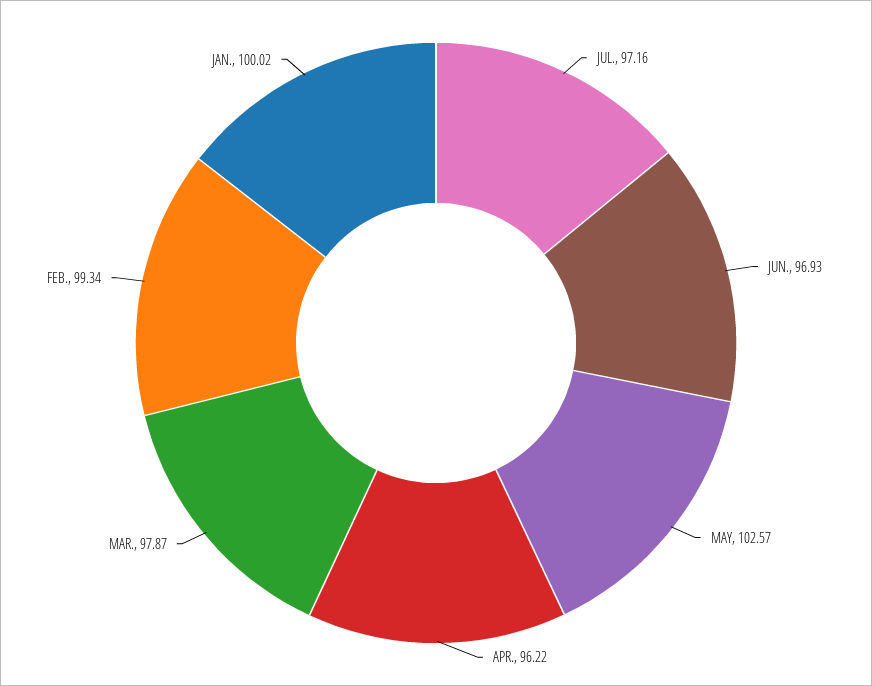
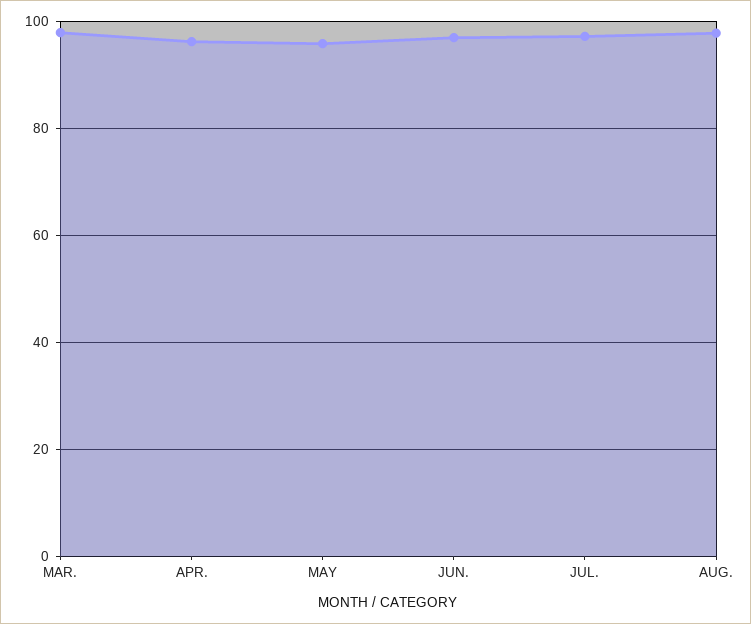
MAY: 102.57 -> 96
FEB.: 99.34 -> none
JAN.: 100.02 -> none
AUG.: none -> 98

